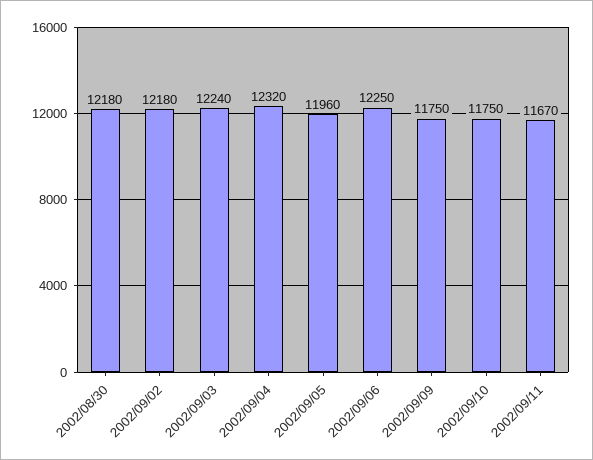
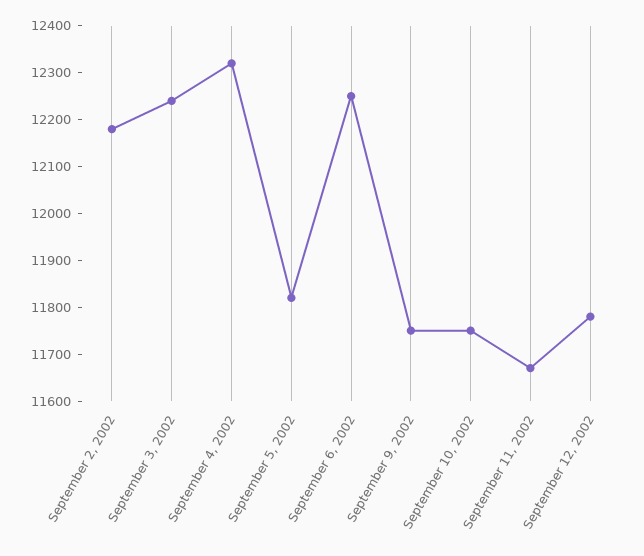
2002/08/30: 12180 -> none
2002/09/05: 11960 -> 11820
September 12, 2002: none -> 11780

